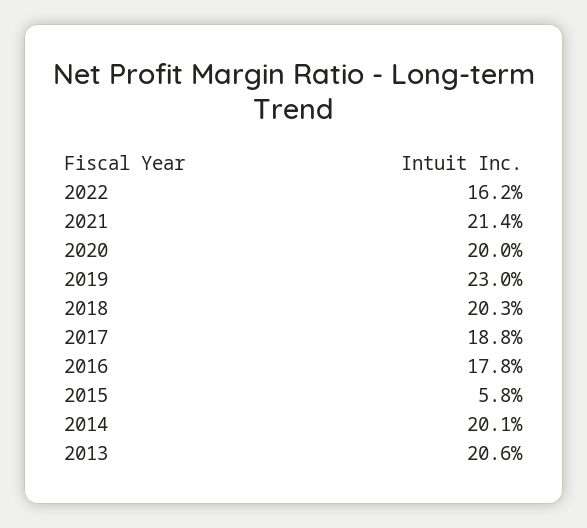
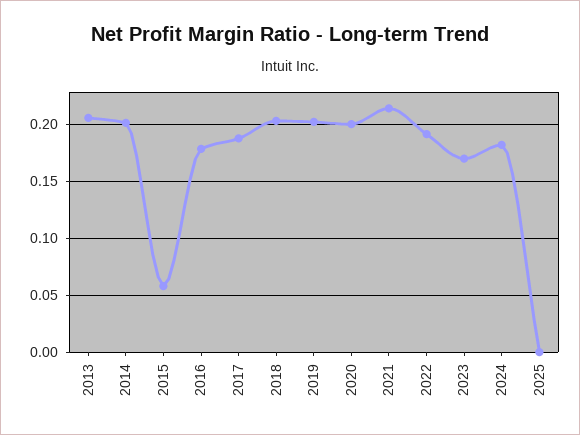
2022: 0.162 -> 0.19
2019: 0.23 -> 0.2
2023: none -> 0.17
2024: none -> 0.18
2025: none -> 0

